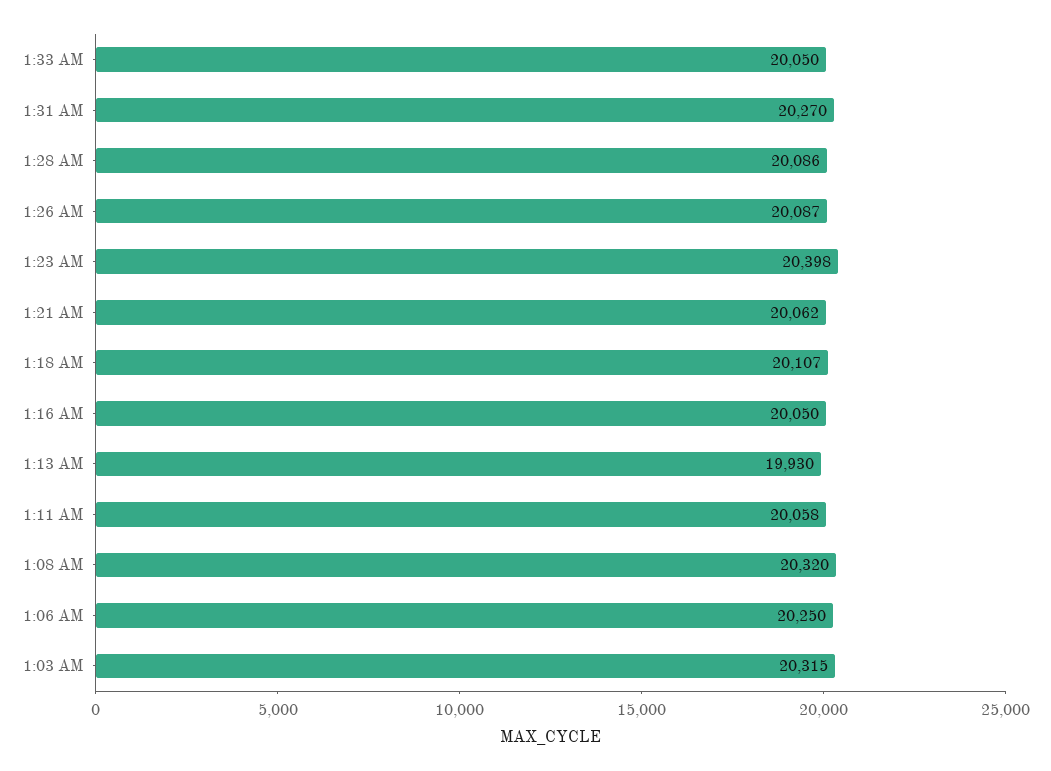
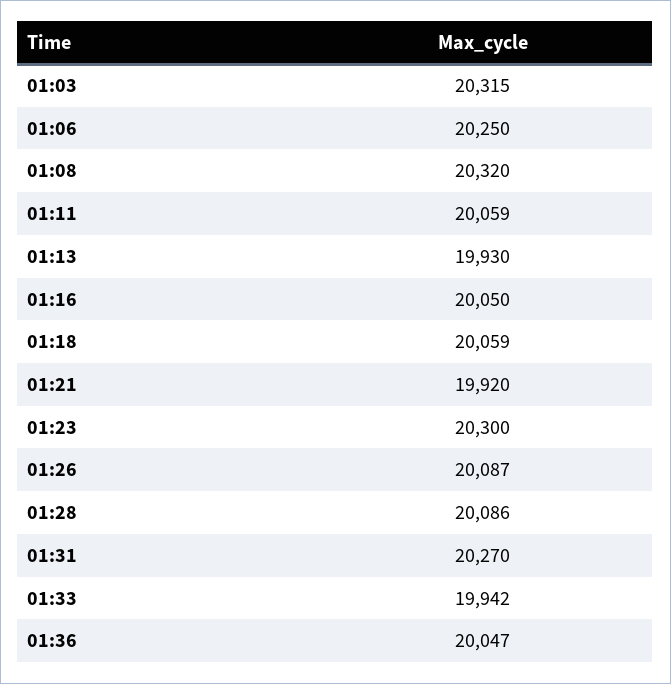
1:33 AM: 20050 -> 19942
1:23 AM: 20398 -> 20300
1:21 AM: 20062 -> 19920
1:18 AM: 20107 -> 20059
1:11 AM: 20058 -> 20059
01:36: none -> 20047

